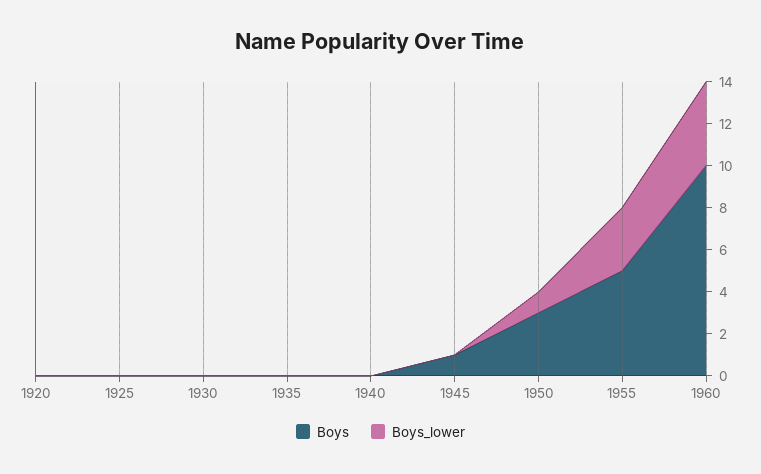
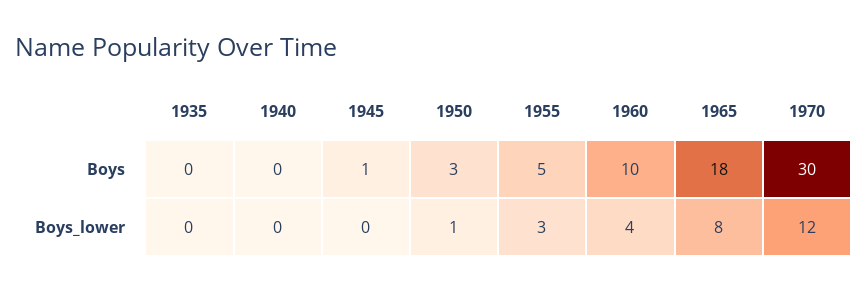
Boys, 1920: 0 -> none
Boys_lower, 1920: 0 -> none
Boys, 1925: 0 -> none
Boys_lower, 1925: 0 -> none
Boys, 1930: 0 -> none
Boys_lower, 1930: 0 -> none
Boys, 1965: none -> 18
Boys, 1970: none -> 30
Boys_lower, 1965: none -> 8
Boys_lower, 1970: none -> 12

